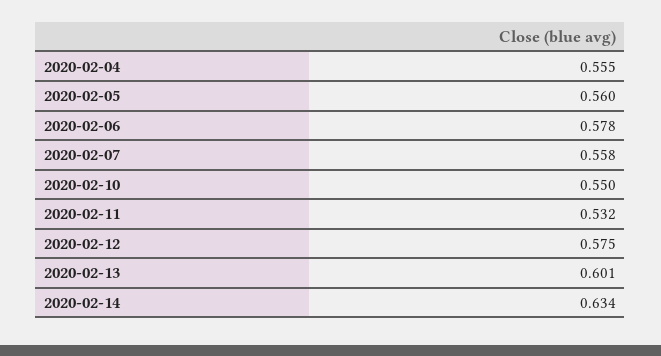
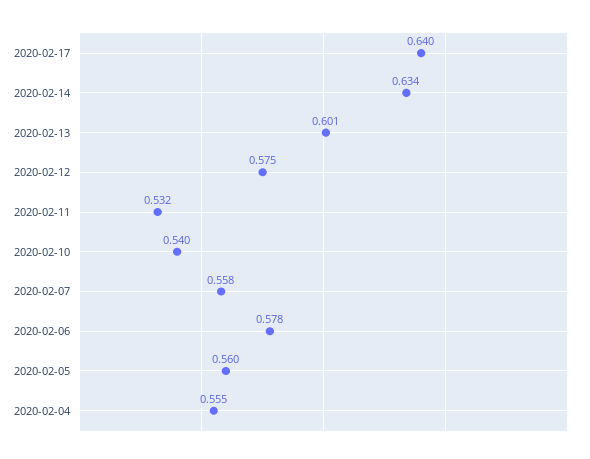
2020-02-10: 0.55 -> 0.54
2020-02-17: none -> 0.64

